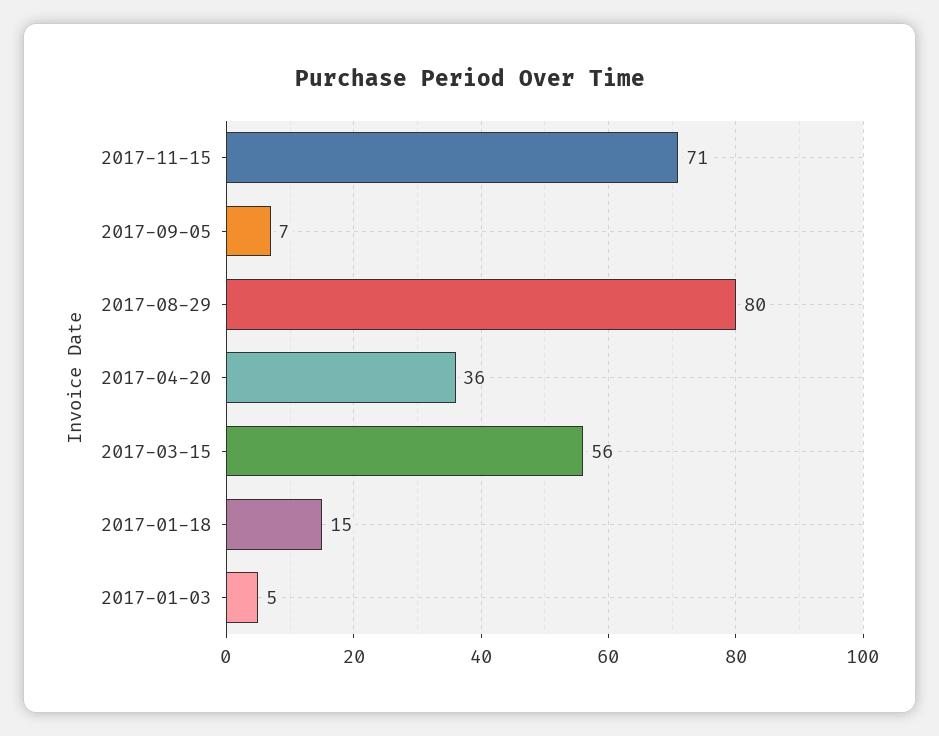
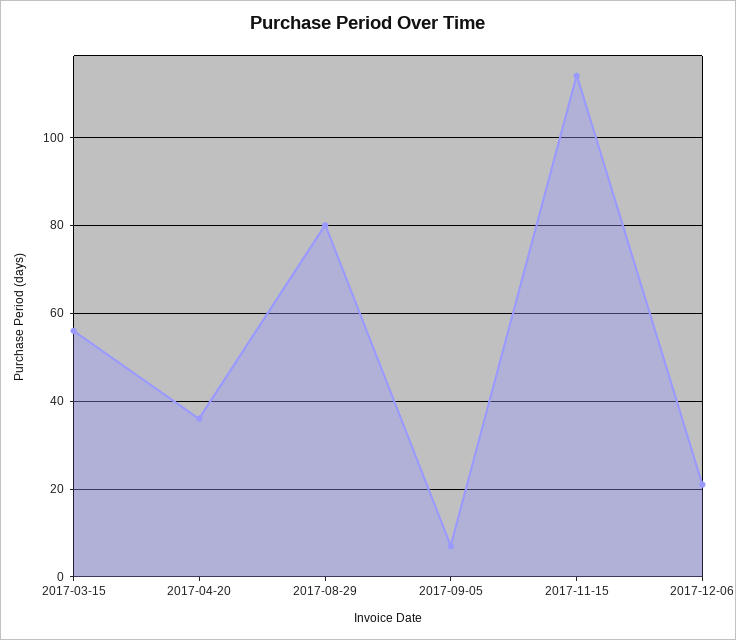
2017-11-15: 71 -> 115
2017-01-18: 15 -> none
2017-01-03: 5 -> none
2017-12-06: none -> 20

